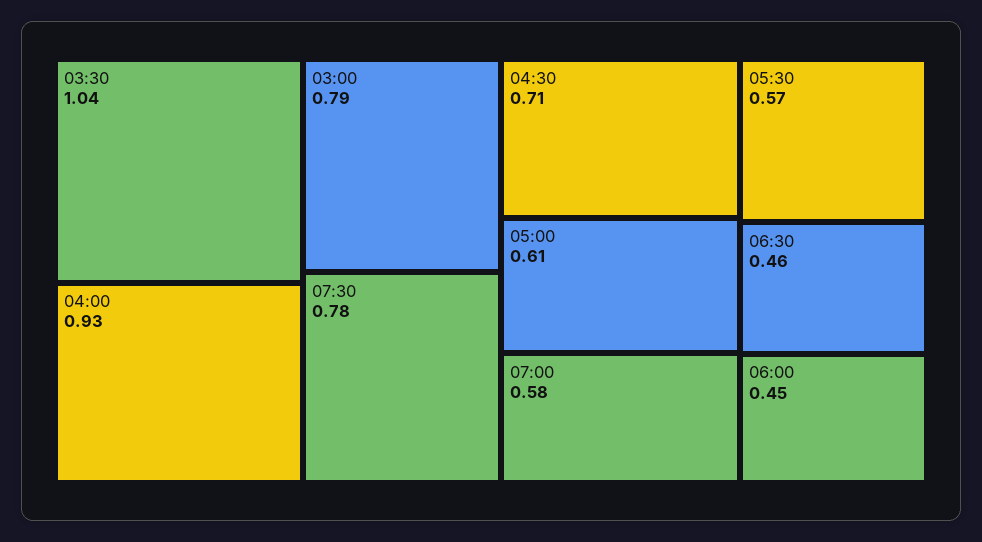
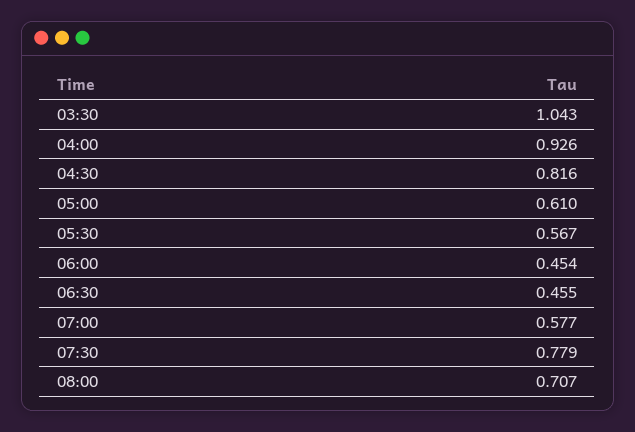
03:00: 0.79 -> none
04:30: 0.71 -> 0.816
08:00: none -> 0.707

